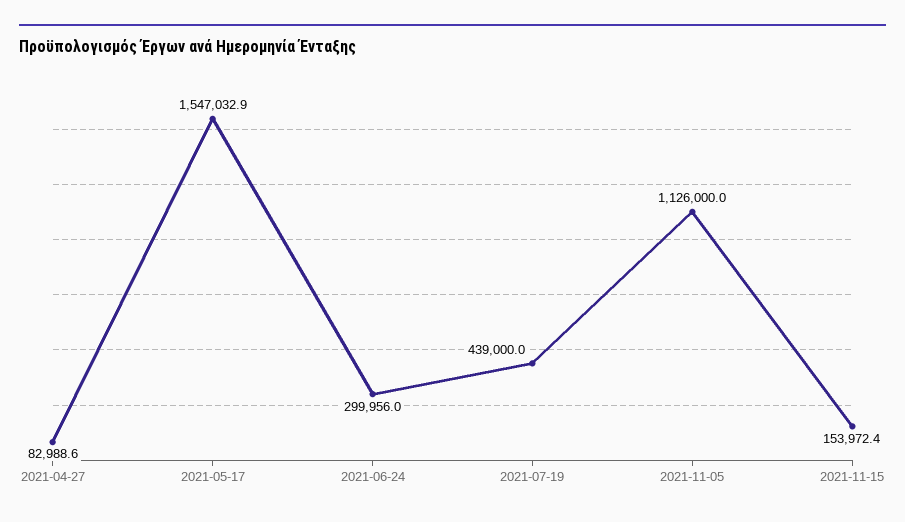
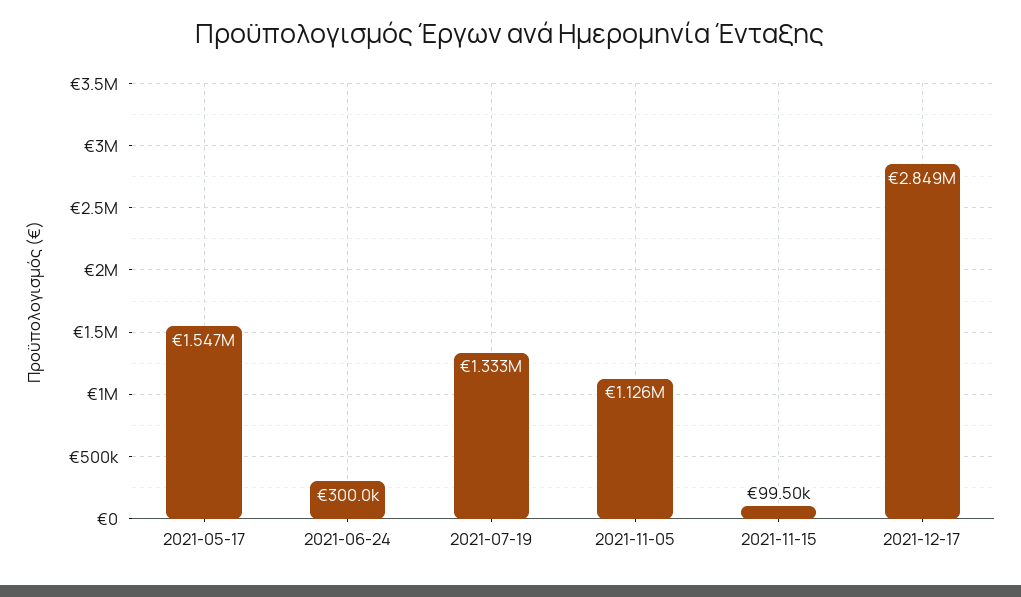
2021-04-27: 82988.6 -> none
2021-07-19: 439000 -> 1333000
2021-11-15: 153972.4 -> 99500
2021-12-17: none -> 2849000

